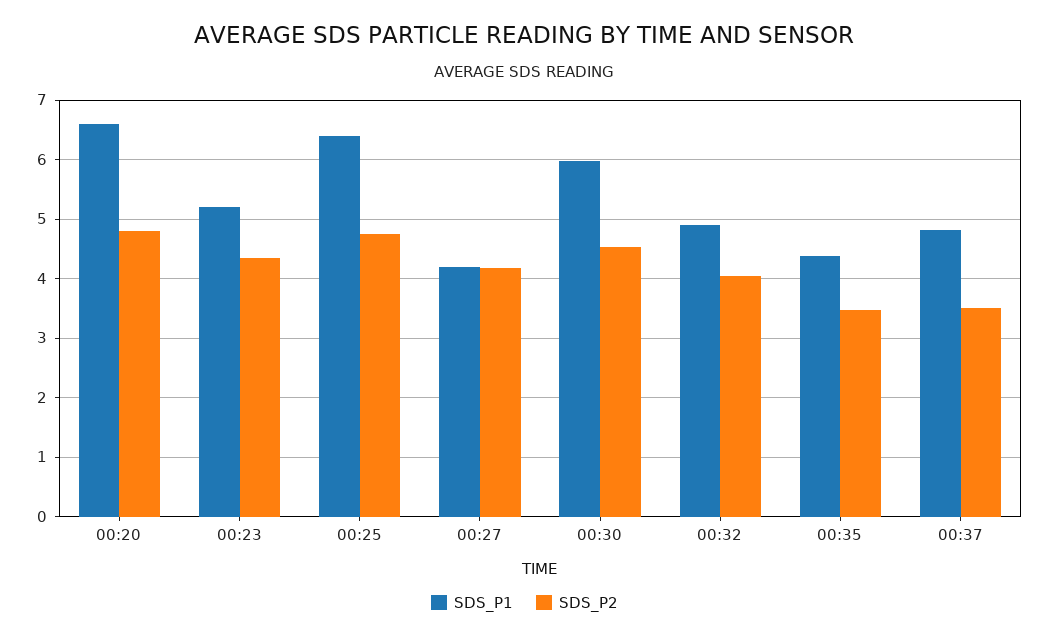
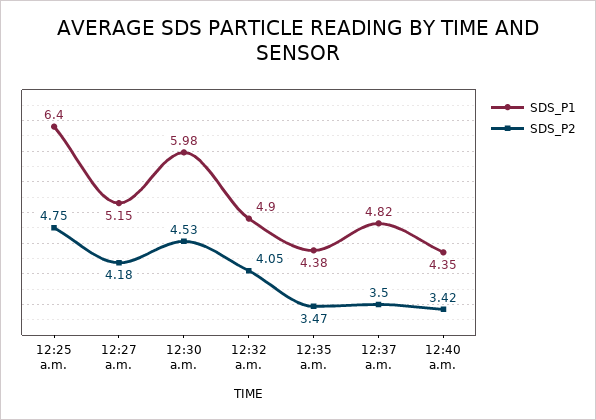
SDS_P1, 00:20: 6.6 -> none
SDS_P2, 00:20: 4.8 -> none
SDS_P1, 00:23: 5.2 -> none
SDS_P2, 00:23: 4.4 -> none
SDS_P1, 00:27: 4.2 -> 5.15
SDS_P1, 12:40 a.m.: none -> 4.35
SDS_P2, 12:40 a.m.: none -> 3.42

